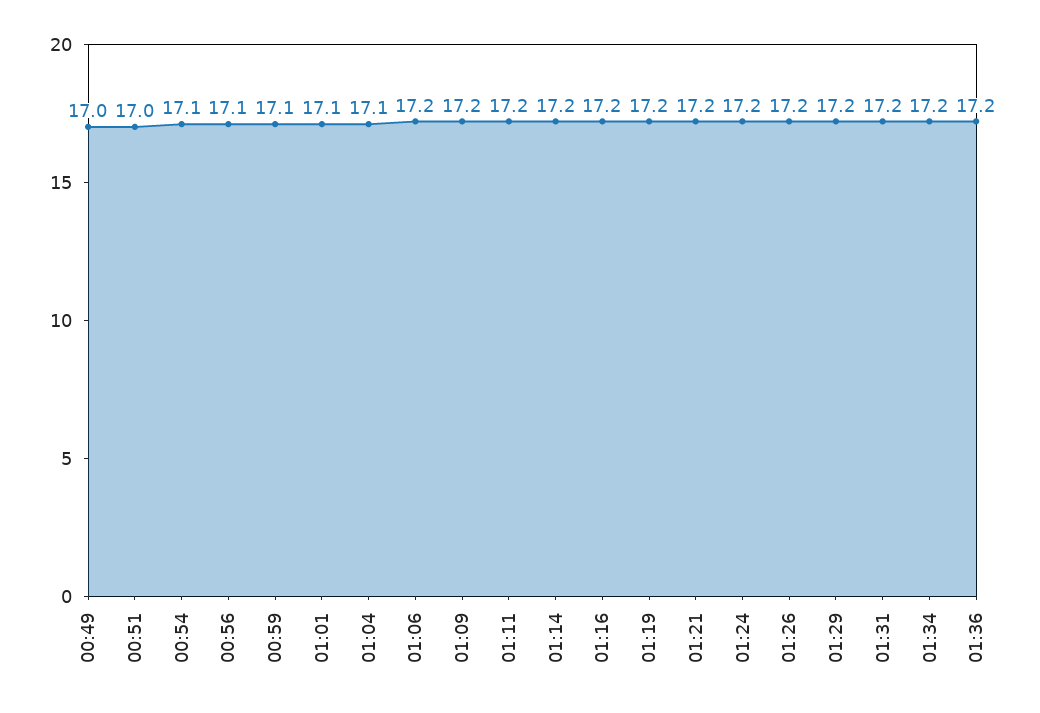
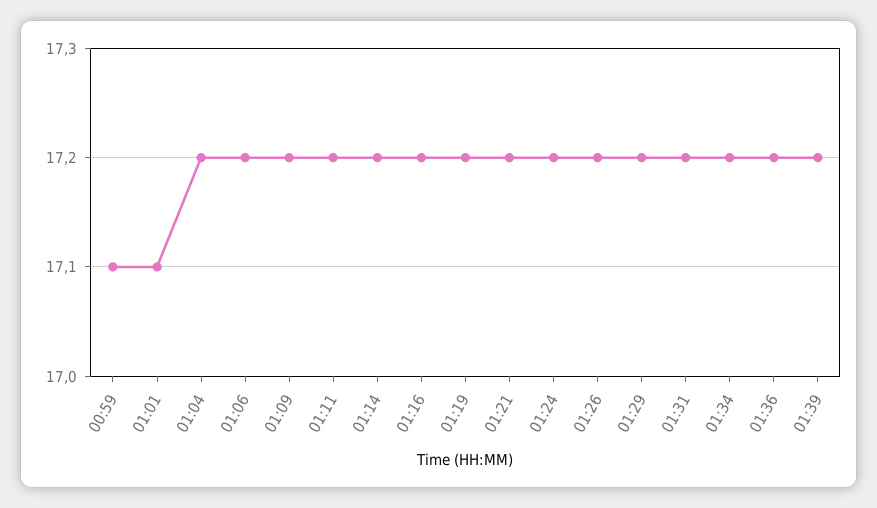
00:49: 17 -> none
00:51: 17 -> none
00:54: 17.1 -> none
00:56: 17.1 -> none
01:04: 17.1 -> 17.2
01:39: none -> 17.2

